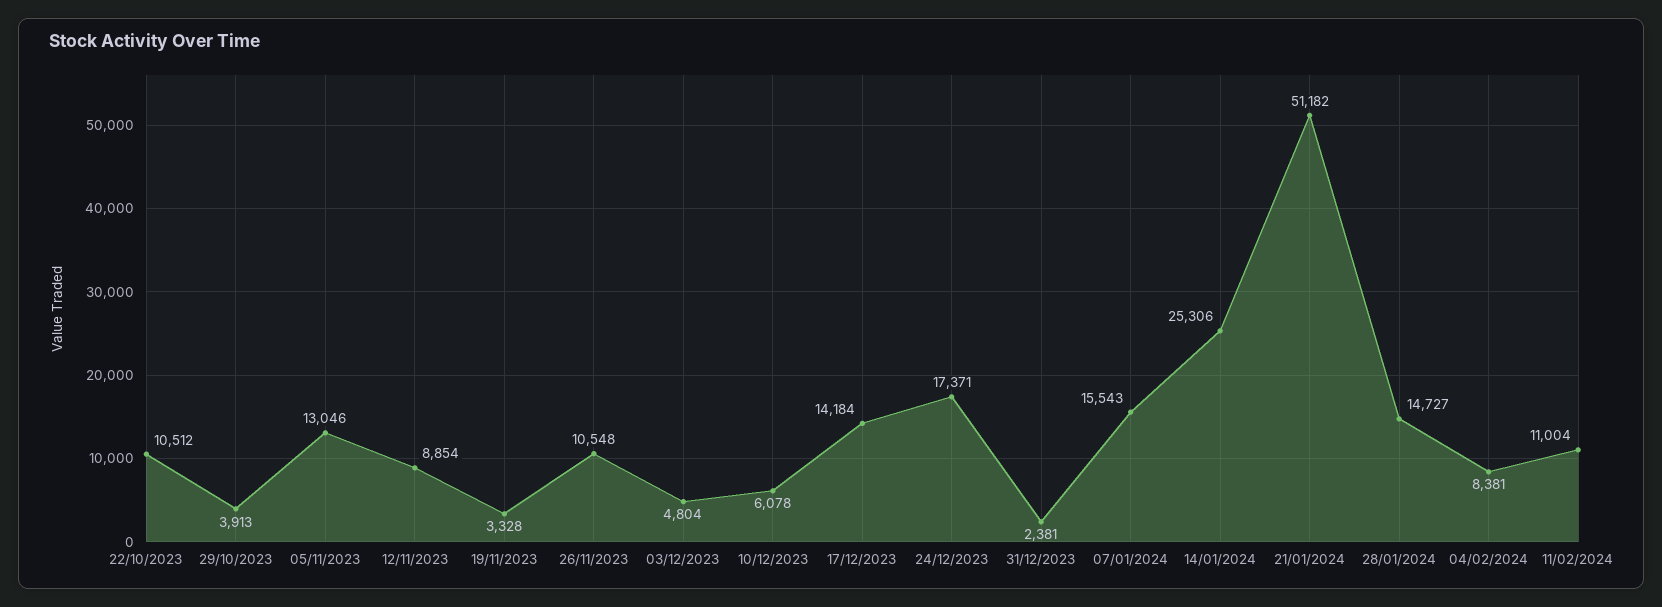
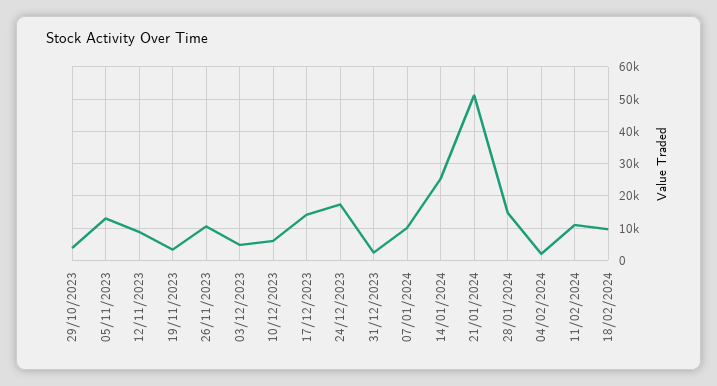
22/10/2023: 10512 -> none
07/01/2024: 15543 -> 10000
04/02/2024: 8381 -> 2000
18/02/2024: none -> 10000

